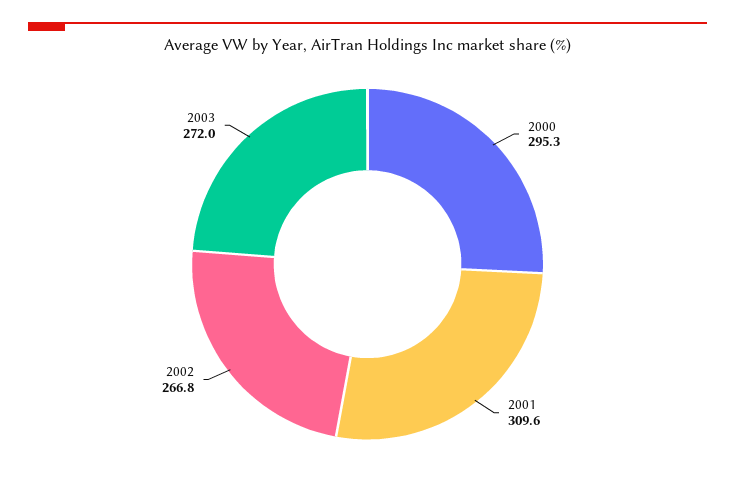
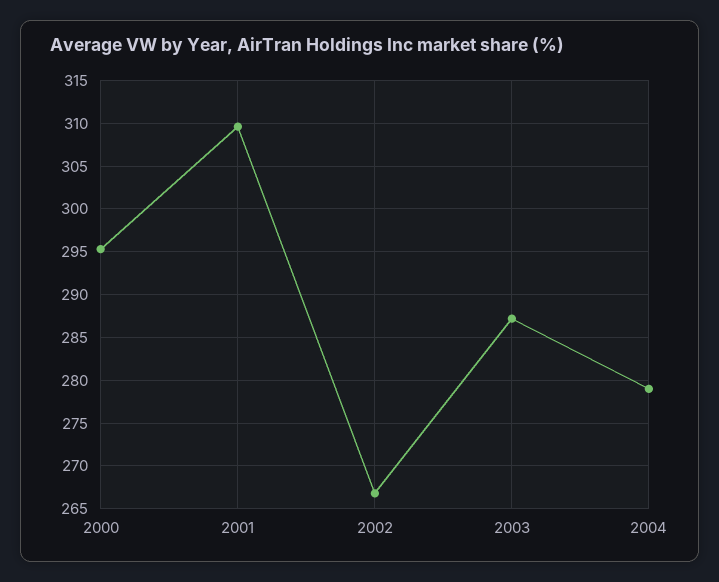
2003: 272 -> 287
2004: none -> 279

